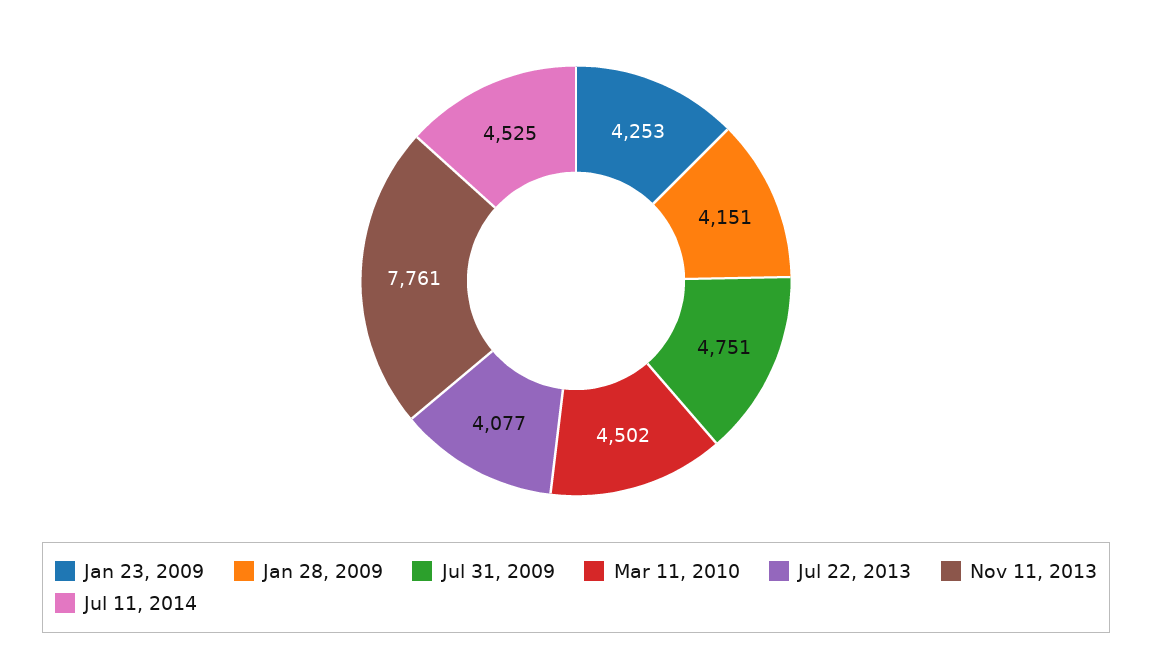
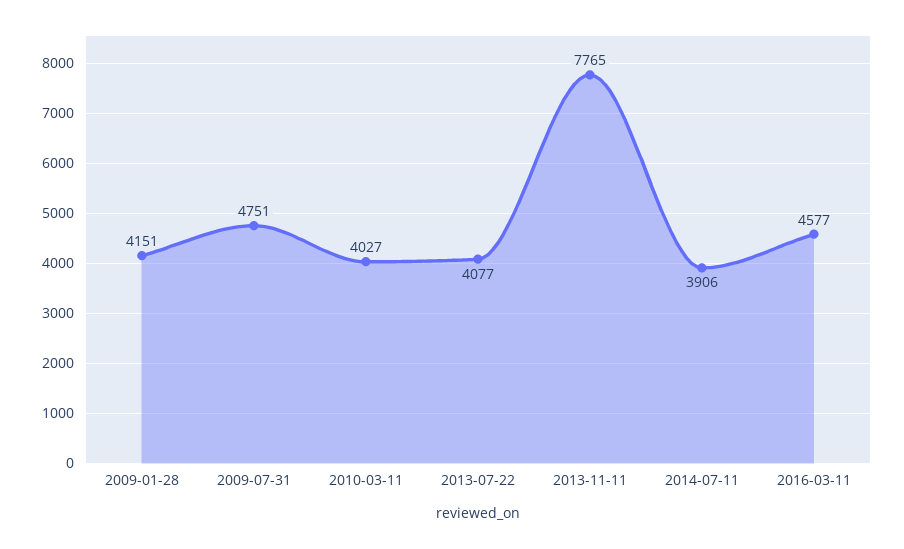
Jan 23, 2009: 4253 -> none
Mar 11, 2010: 4502 -> 4027
Nov 11, 2013: 7761 -> 7765
Jul 11, 2014: 4525 -> 3906
2016-03-11: none -> 4577

